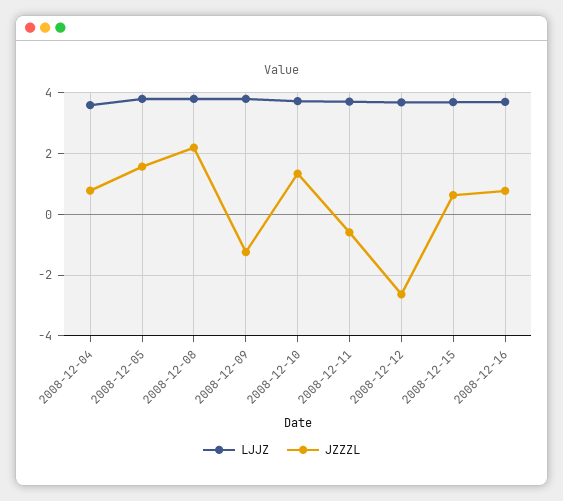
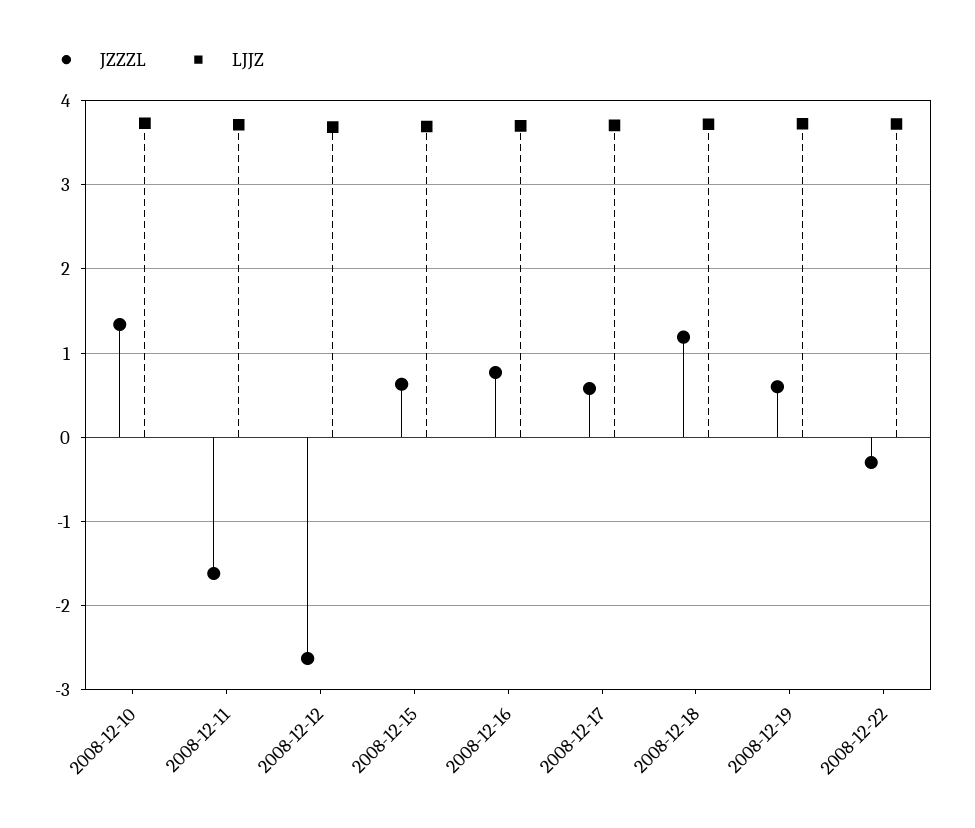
LJJZ, 2008-12-04: 3.6 -> none
JZZZL, 2008-12-04: 0.8 -> none
LJJZ, 2008-12-05: 3.8 -> none
JZZZL, 2008-12-05: 1.6 -> none
LJJZ, 2008-12-08: 3.8 -> none
JZZZL, 2008-12-08: 2.2 -> none
LJJZ, 2008-12-09: 3.8 -> none
JZZZL, 2008-12-09: -1.2 -> none
JZZZL, 2008-12-11: -0.6 -> -1.6
JZZZL, 2008-12-17: none -> 0.6
LJJZ, 2008-12-17: none -> 3.7
JZZZL, 2008-12-18: none -> 1.2
LJJZ, 2008-12-18: none -> 3.7
JZZZL, 2008-12-19: none -> 0.6
LJJZ, 2008-12-19: none -> 3.7
JZZZL, 2008-12-22: none -> -0.3
LJJZ, 2008-12-22: none -> 3.7

